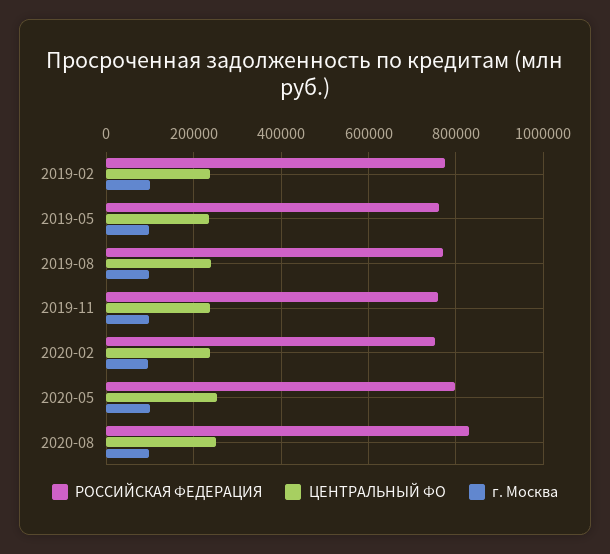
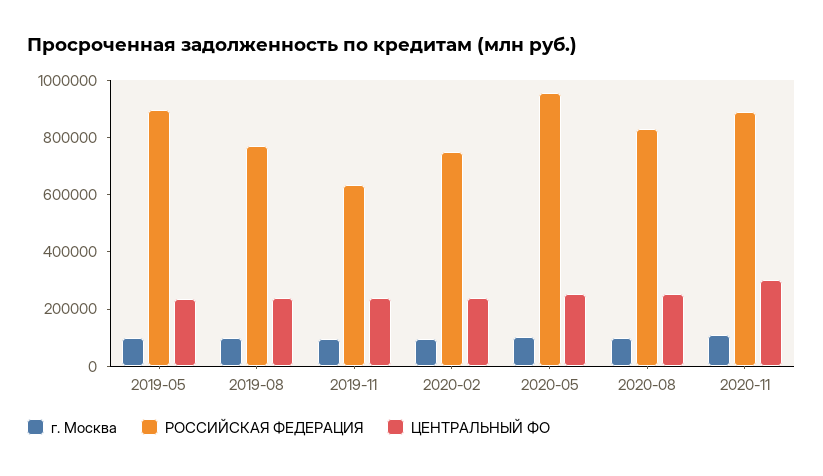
РОССИЙСКАЯ ФЕДЕРАЦИЯ, 2019-02: 780000 -> none
ЦЕНТРАЛЬНЫЙ ФО, 2019-02: 240000 -> none
г. Москва, 2019-02: 100000 -> none
РОССИЙСКАЯ ФЕДЕРАЦИЯ, 2019-05: 760000 -> 900000
РОССИЙСКАЯ ФЕДЕРАЦИЯ, 2019-11: 760000 -> 650000
РОССИЙСКАЯ ФЕДЕРАЦИЯ, 2020-05: 800000 -> 950000
г. Москва, 2020-11: none -> 100000
РОССИЙСКАЯ ФЕДЕРАЦИЯ, 2020-11: none -> 900000
ЦЕНТРАЛЬНЫЙ ФО, 2020-11: none -> 300000

